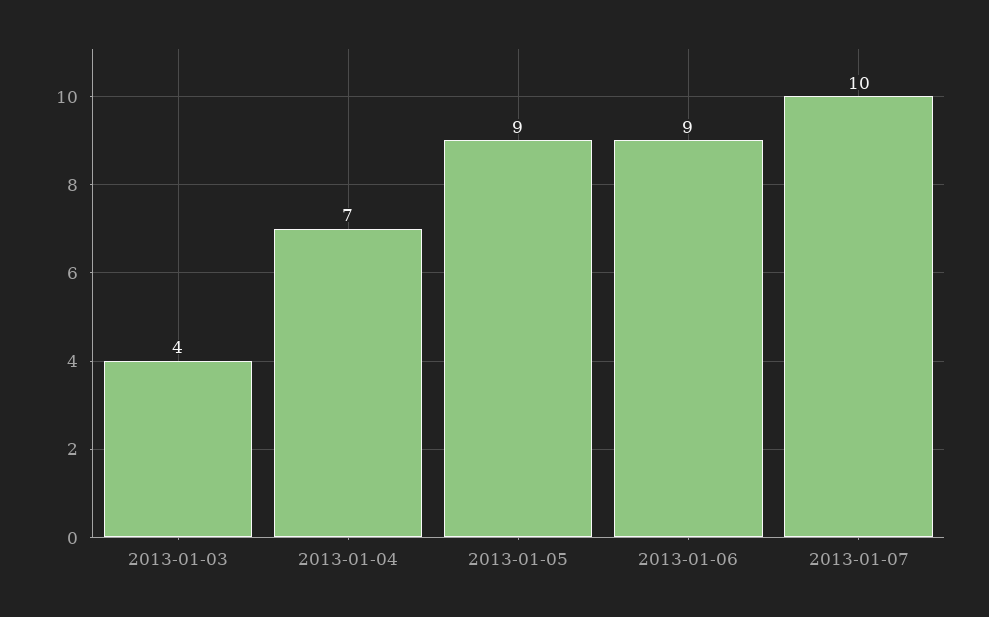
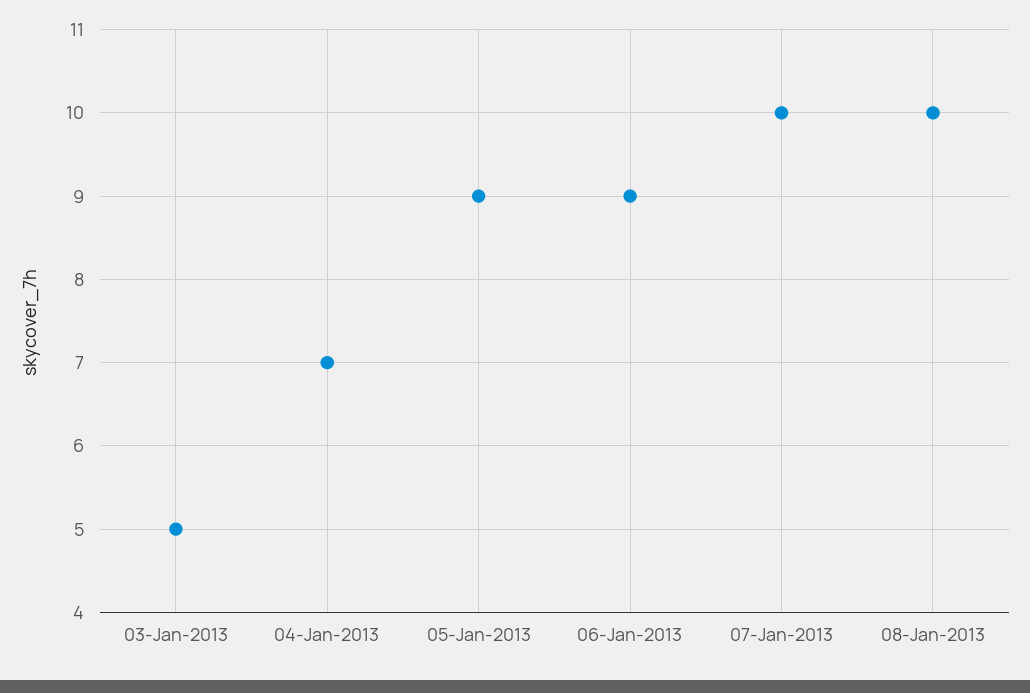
2013-01-03: 4 -> 5
08-Jan-2013: none -> 10

